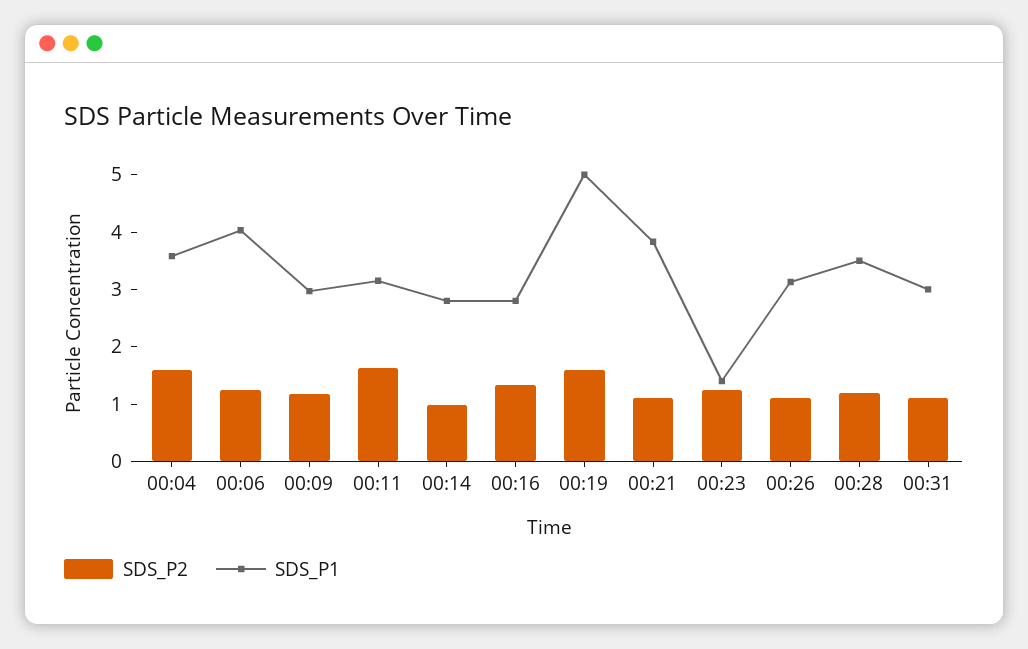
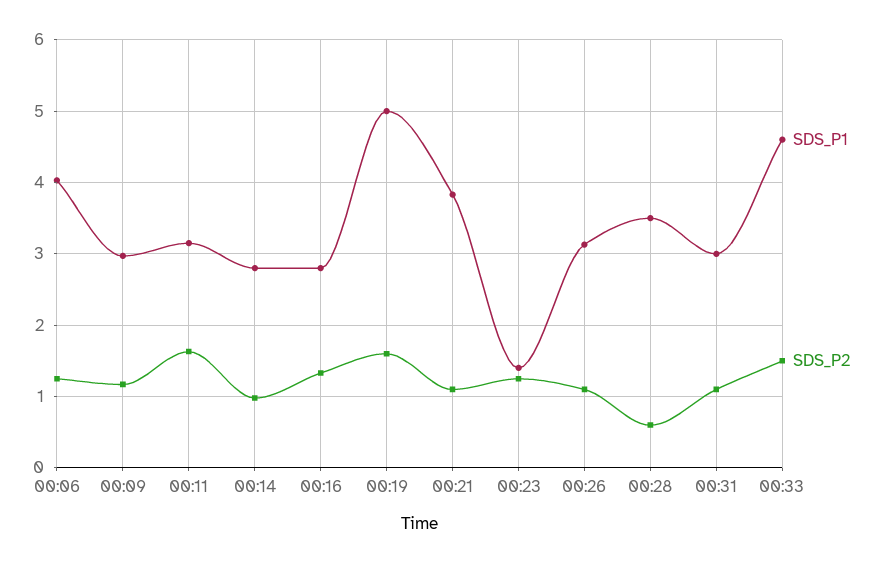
SDS_P2, 00:04: 1.6 -> none
SDS_P1, 00:04: 3.6 -> none
SDS_P2, 00:28: 1.2 -> 0.6
SDS_P1, 00:33: none -> 4.6
SDS_P2, 00:33: none -> 1.5

